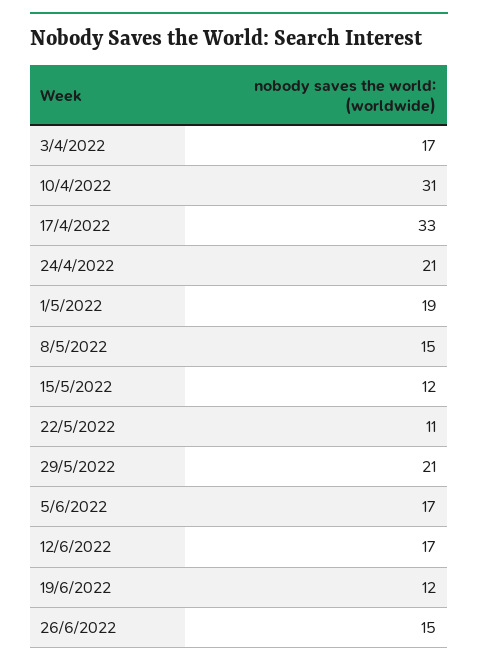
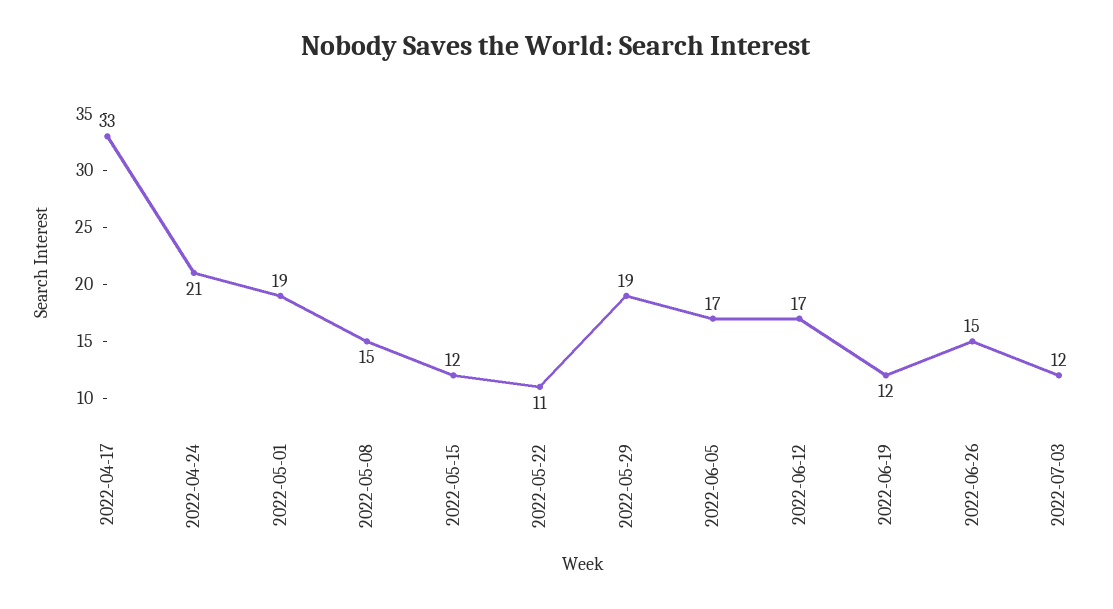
3/4/2022: 17 -> none
10/4/2022: 31 -> none
29/5/2022: 21 -> 19
2022-07-03: none -> 12

